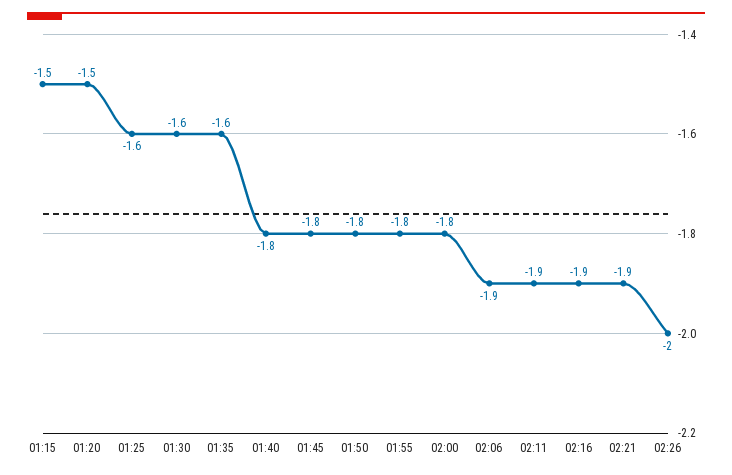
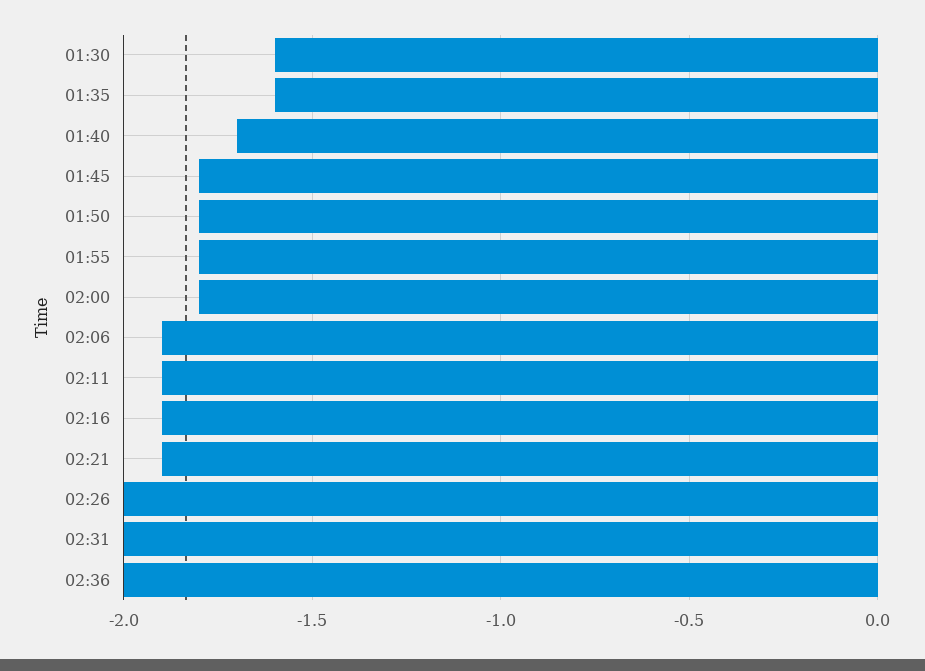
01:15: -1.5 -> none
01:20: -1.5 -> none
01:25: -1.6 -> none
01:40: -1.8 -> -1.7
02:31: none -> -2
02:36: none -> -2

